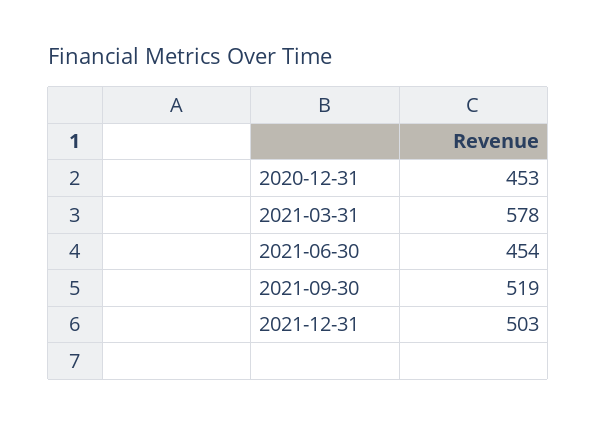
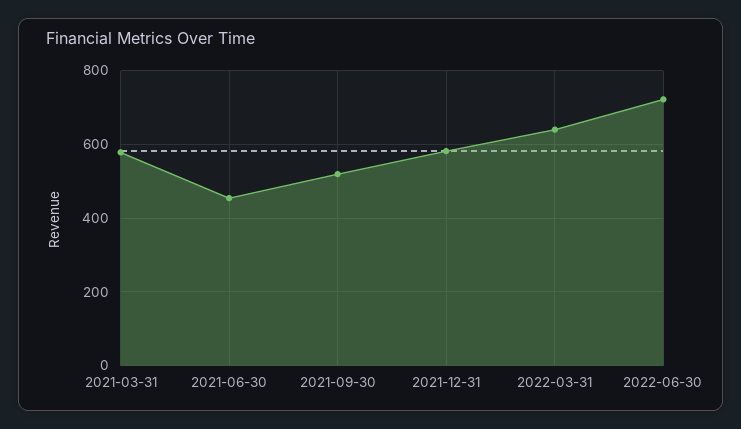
2020-12-31: 453 -> none
2021-12-31: 503 -> 580
2022-03-31: none -> 640
2022-06-30: none -> 720

